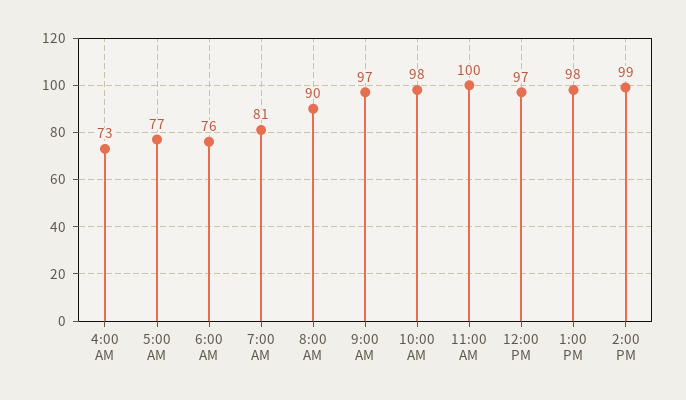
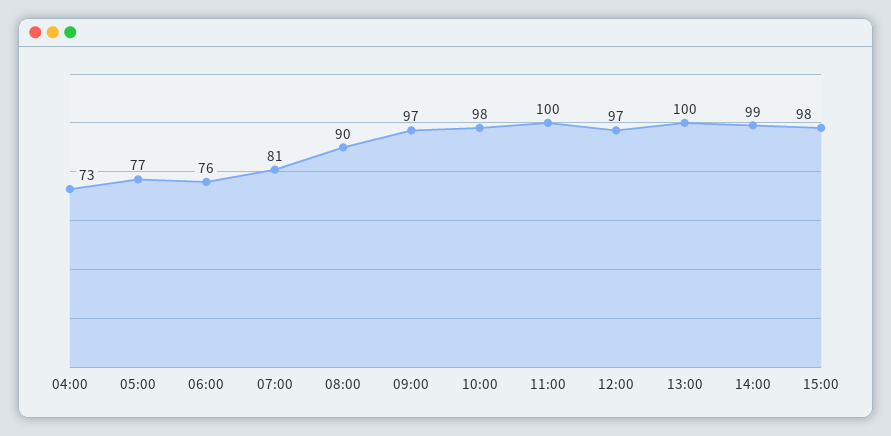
1:00 PM: 98 -> 100
15:00: none -> 98

